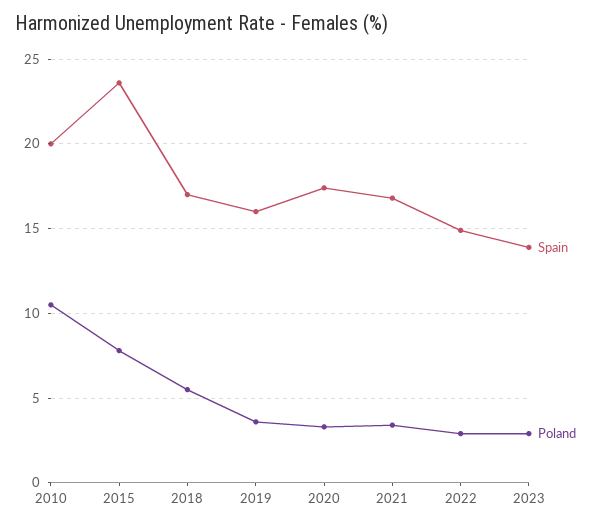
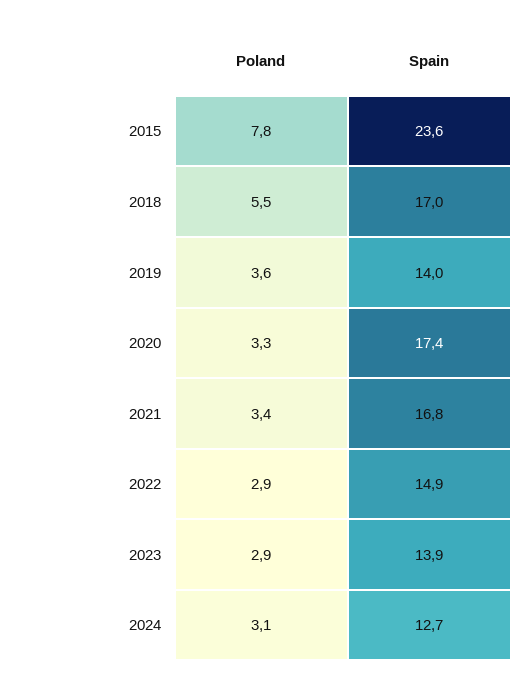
Spain, 2010: 20 -> none
Poland, 2010: 10.5 -> none
Spain, 2019: 16 -> 14
Poland, 2024: none -> 3.1
Spain, 2024: none -> 12.7

